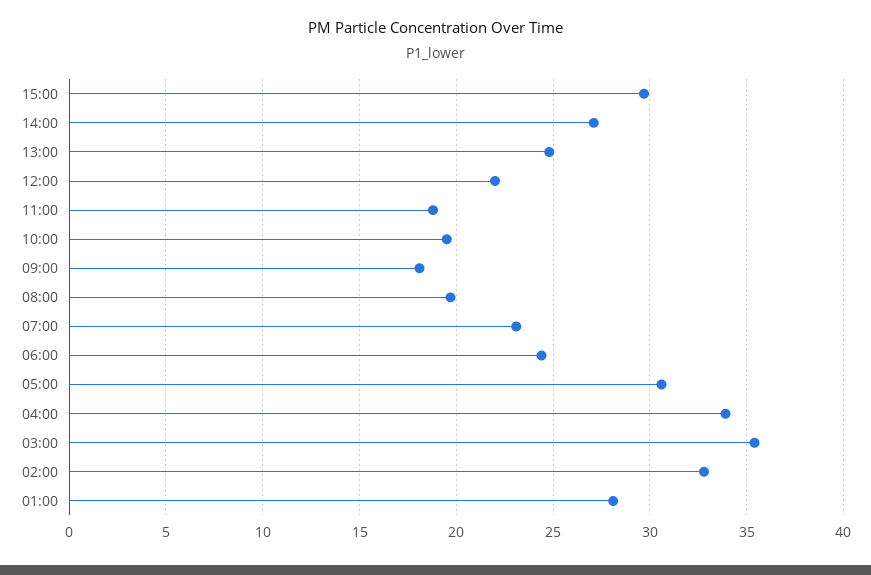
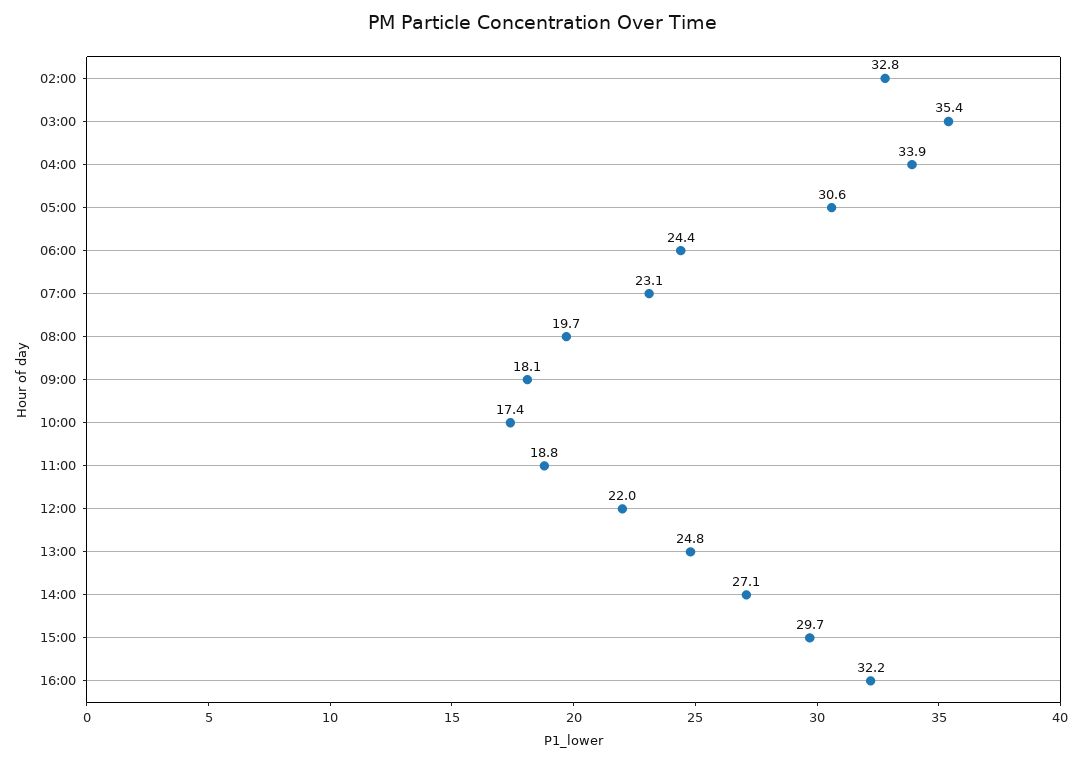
10:00: 19.5 -> 17.4
01:00: 28 -> none
16:00: none -> 32.2

